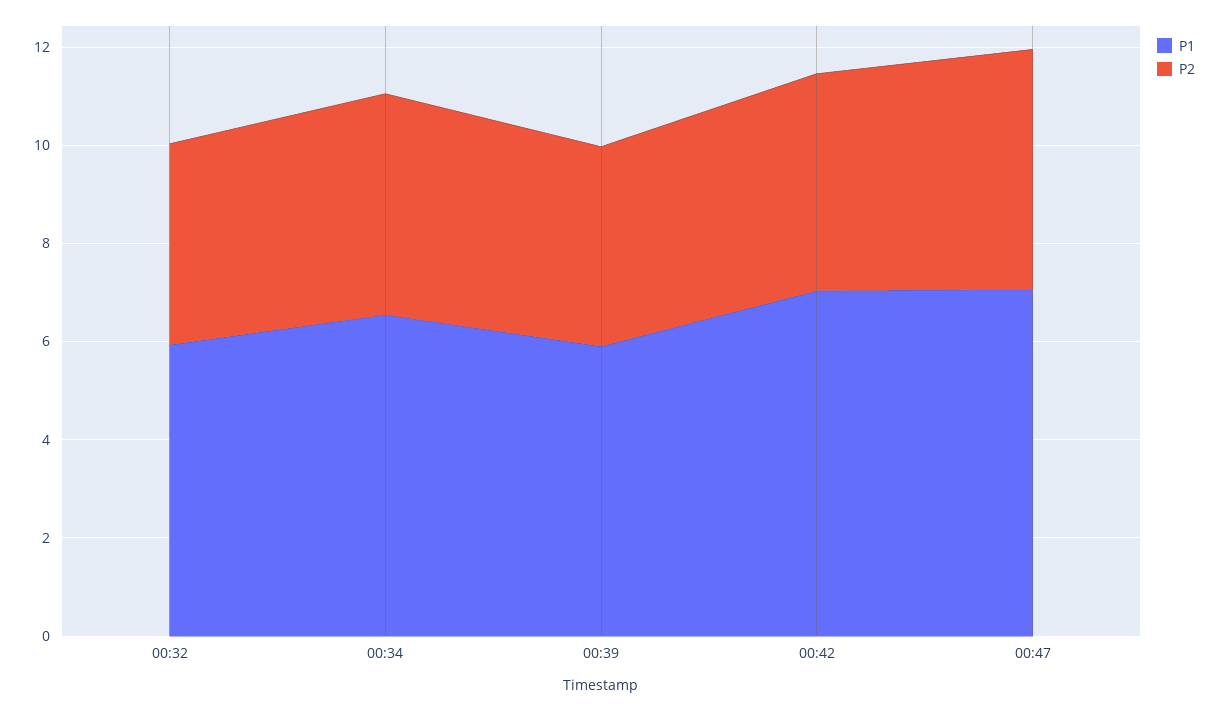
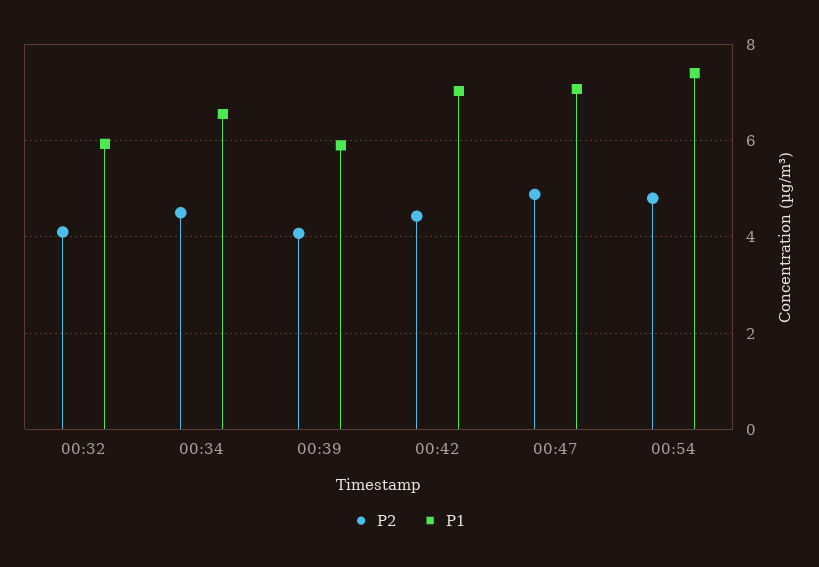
P2, 00:54: none -> 4.8
P1, 00:54: none -> 7.4

